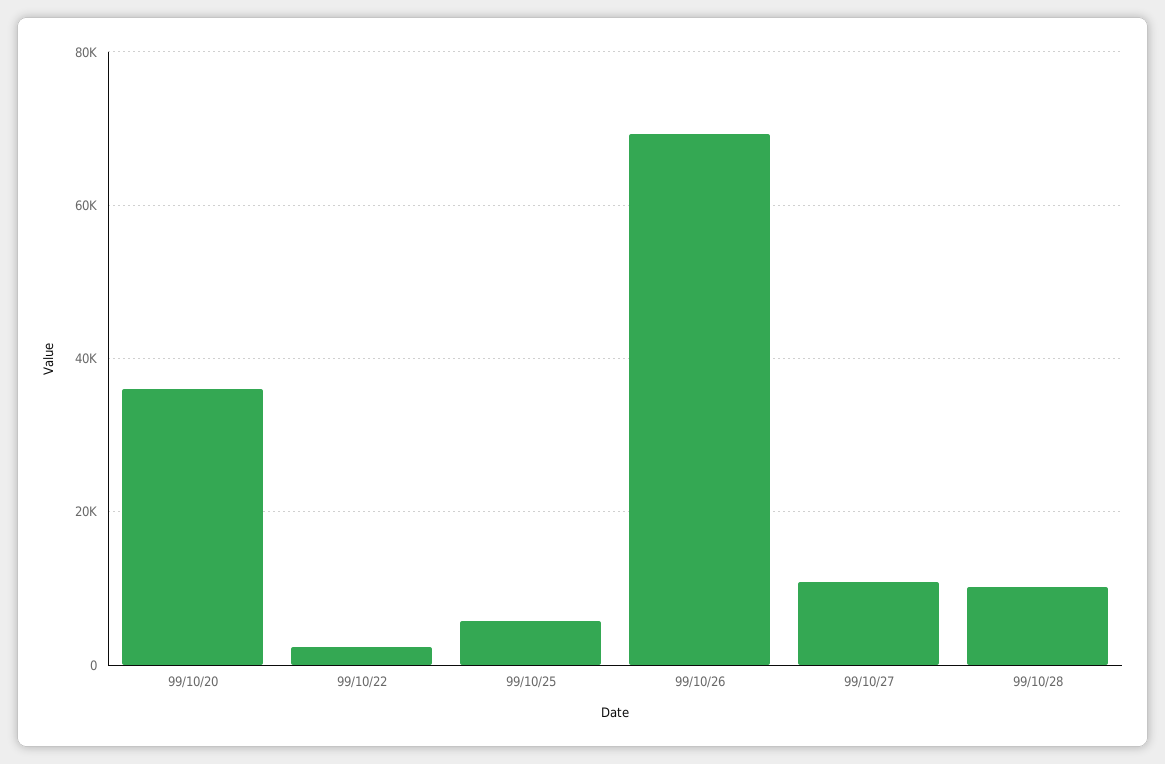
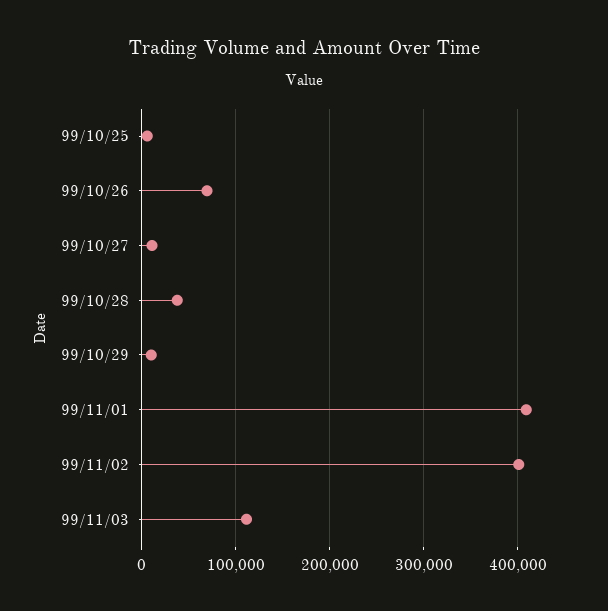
99/10/20: 36000 -> none
99/10/22: 2000 -> none
99/10/28: 10000 -> 40000
99/10/29: none -> 10000
99/11/01: none -> 410000
99/11/02: none -> 400000
99/11/03: none -> 110000

